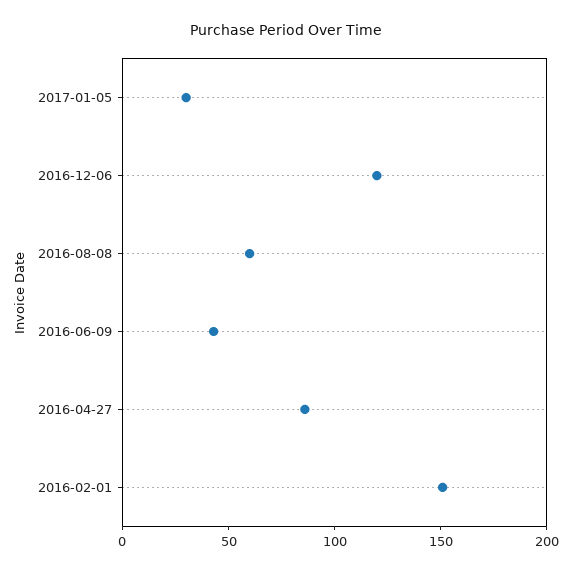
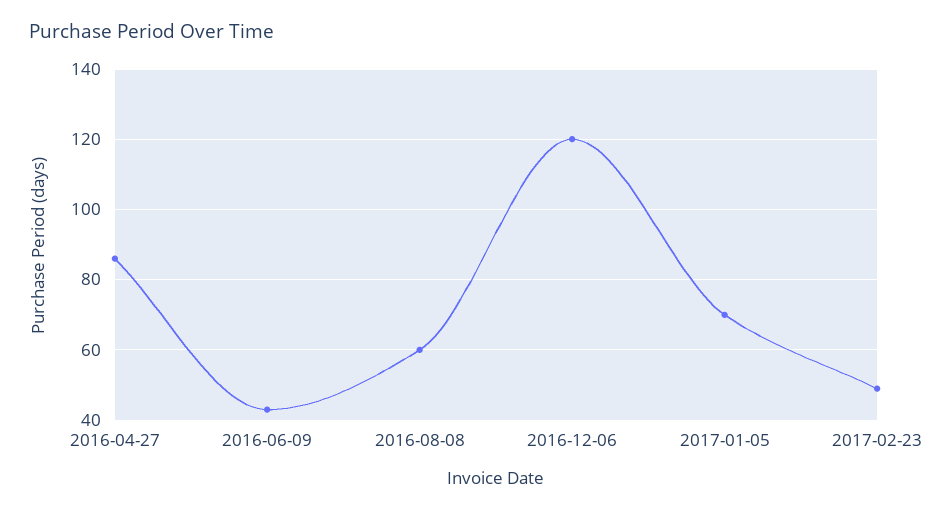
2017-01-05: 30 -> 70
2016-02-01: 150 -> none
2017-02-23: none -> 50

